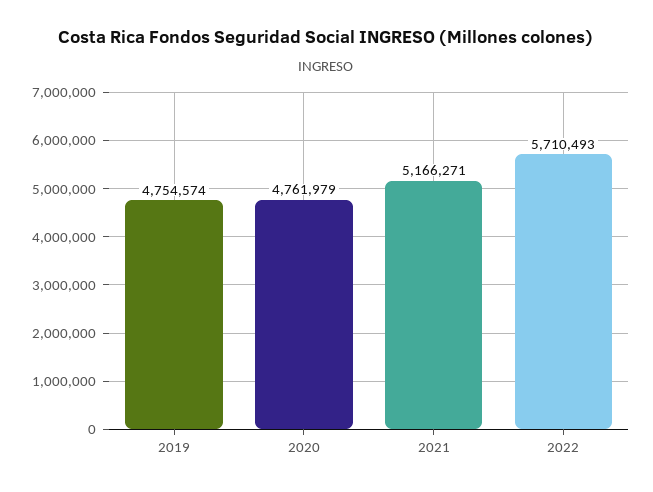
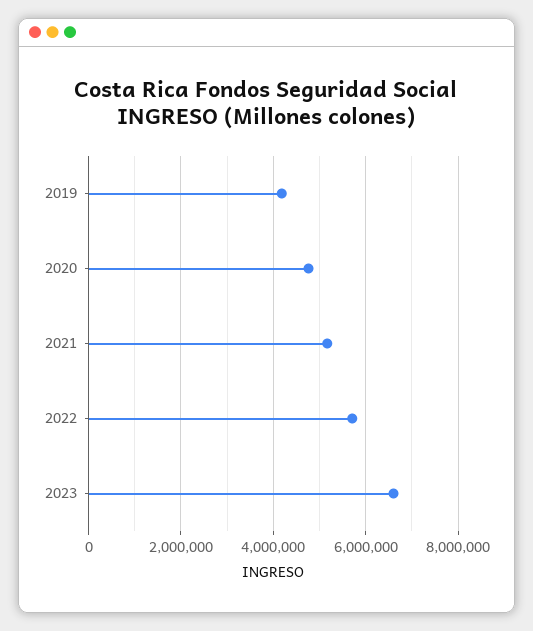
2019: 4754574 -> 4200000
2023: none -> 6600000

